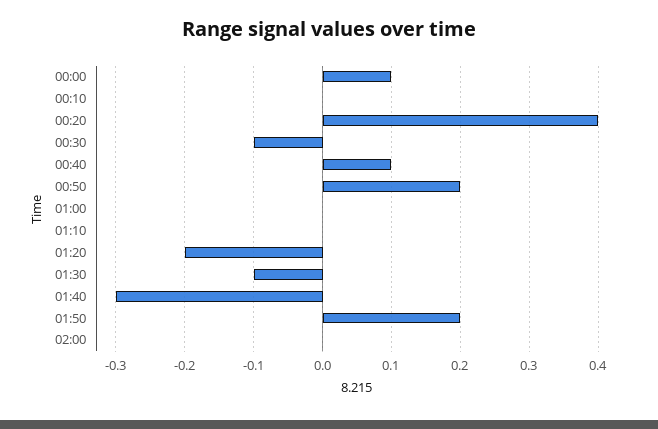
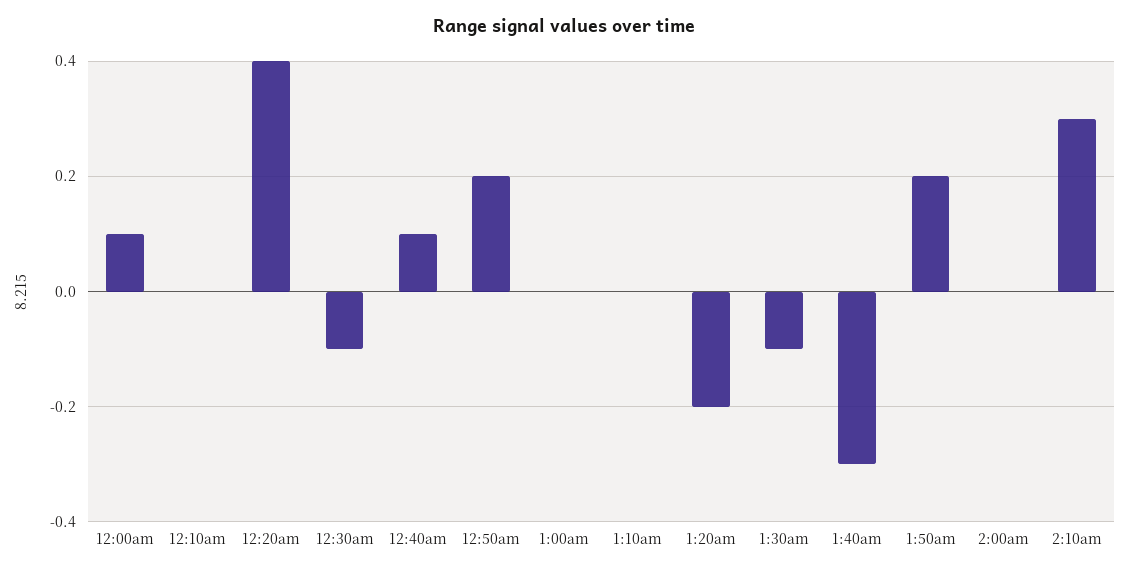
2:10am: none -> 0.3

